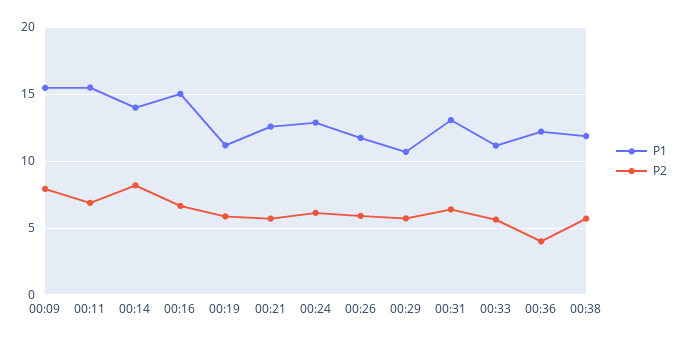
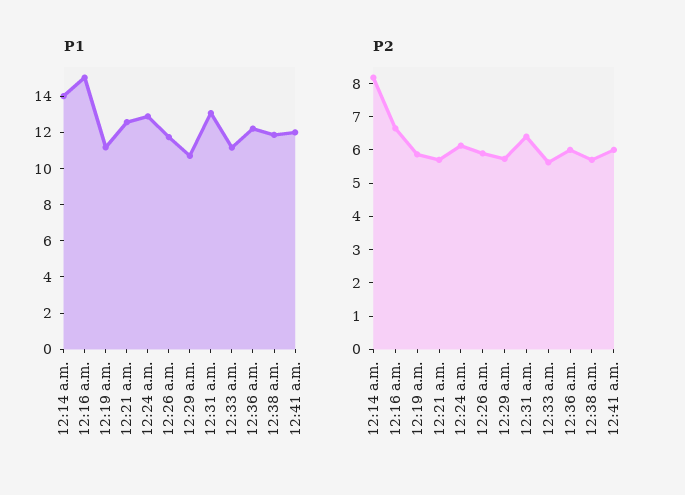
P1, 00:09: 15.5 -> none
P2, 00:09: 8 -> none
P1, 00:11: 15.5 -> none
P2, 00:11: 7 -> none
P2, 00:36: 4 -> 6
P1, 12:41 a.m.: none -> 12
P2, 12:41 a.m.: none -> 6

